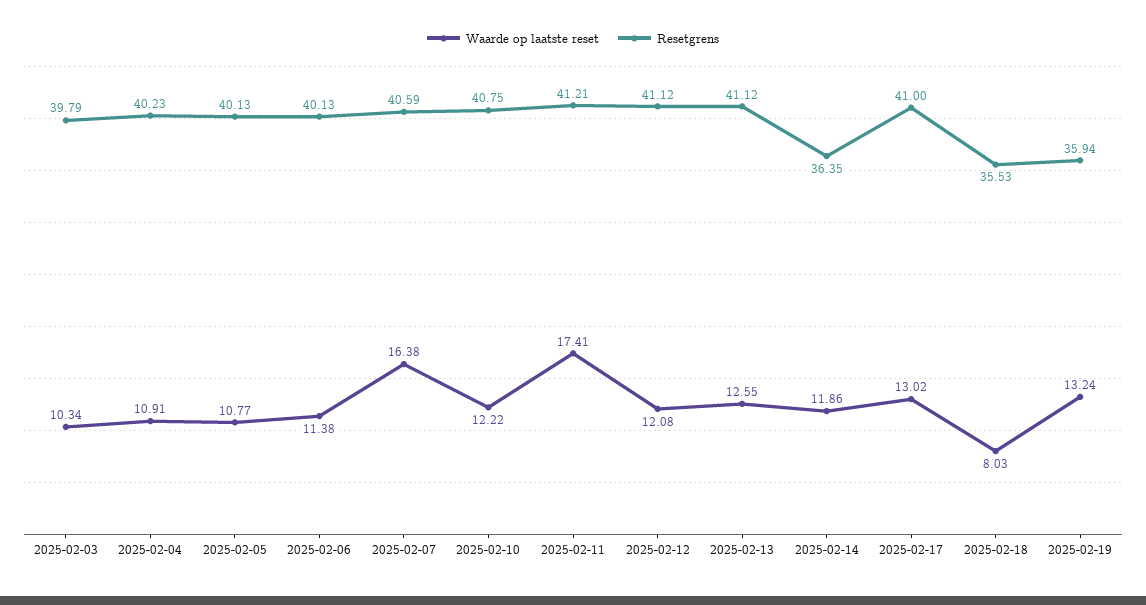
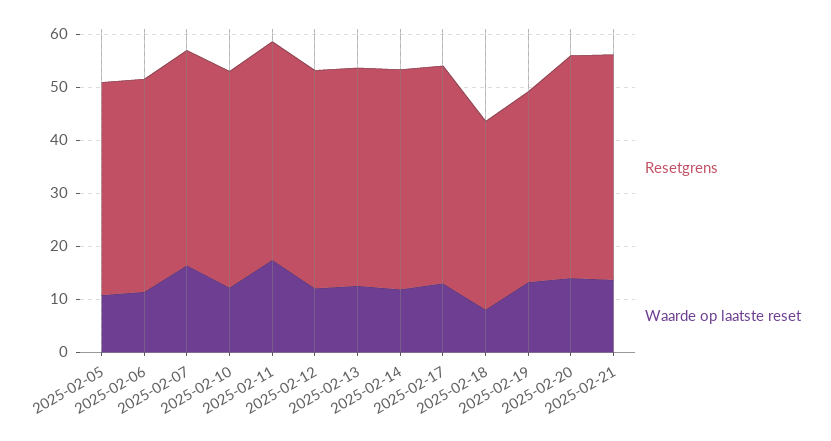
Waarde op laatste reset, 2025-02-03: 10.34 -> none
Resetgrens, 2025-02-03: 39.79 -> none
Waarde op laatste reset, 2025-02-04: 10.91 -> none
Resetgrens, 2025-02-04: 40.23 -> none
Resetgrens, 2025-02-14: 36.35 -> 42
Resetgrens, 2025-02-20: none -> 42
Waarde op laatste reset, 2025-02-20: none -> 14
Resetgrens, 2025-02-21: none -> 42
Waarde op laatste reset, 2025-02-21: none -> 14

